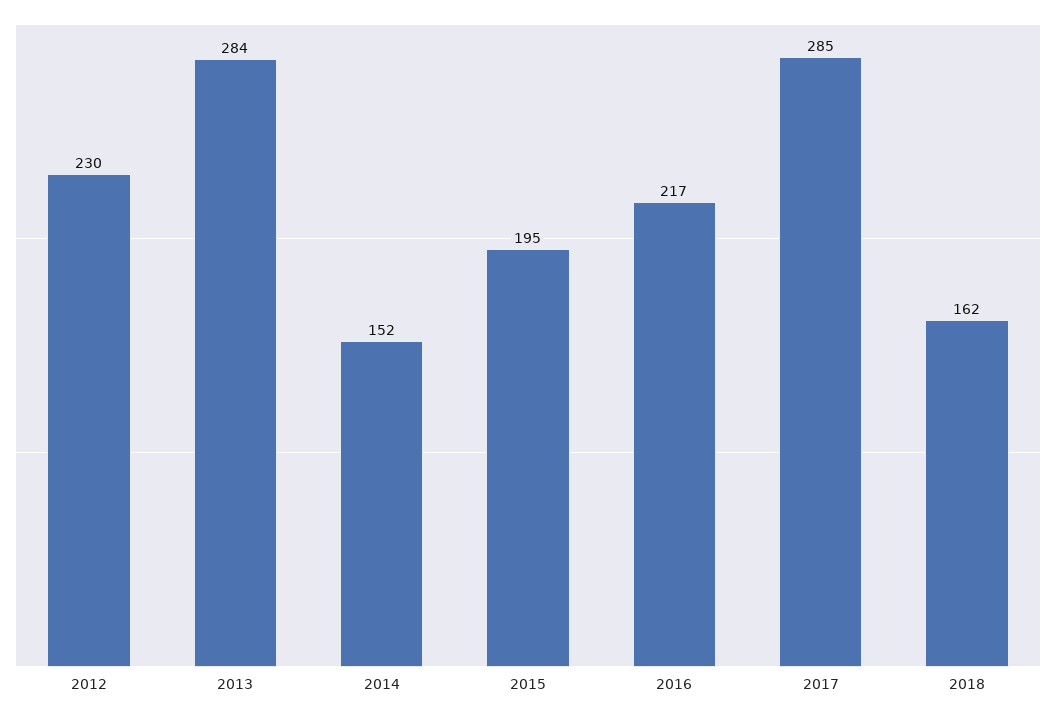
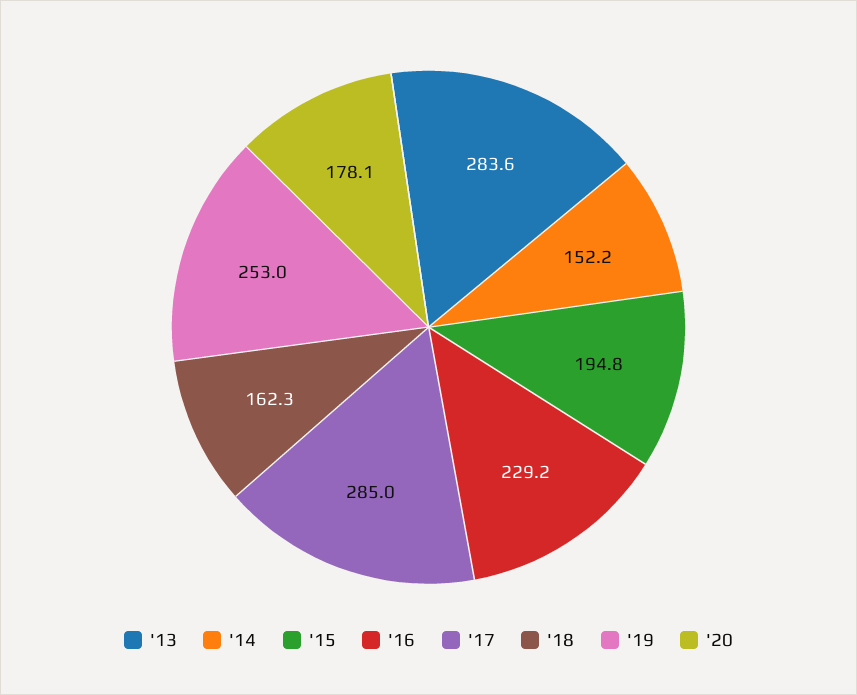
2012: 230 -> none
2016: 217 -> 229.2
'19: none -> 253
'20: none -> 178.1

